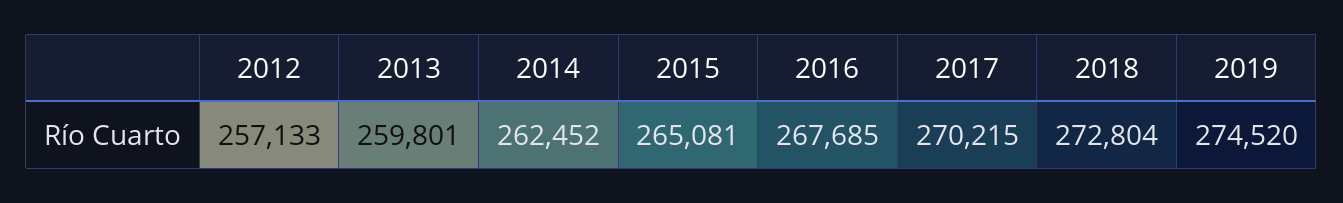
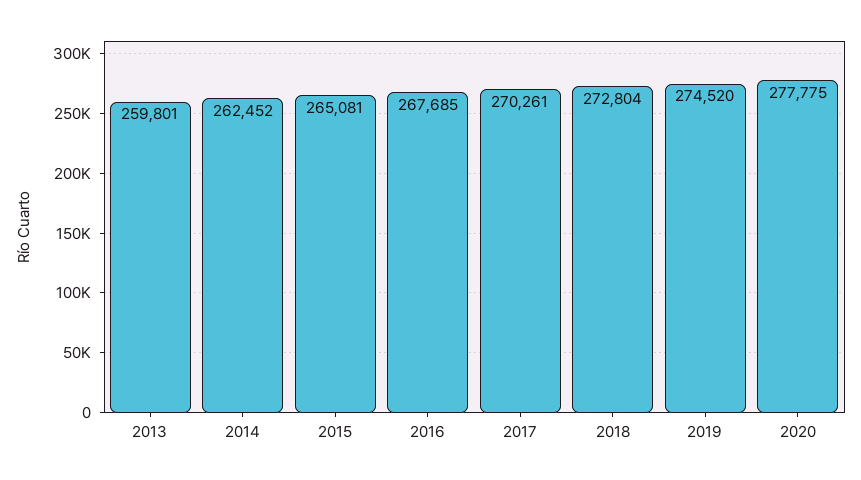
2012: 257133 -> none
2017: 270215 -> 270261
2020: none -> 277775

